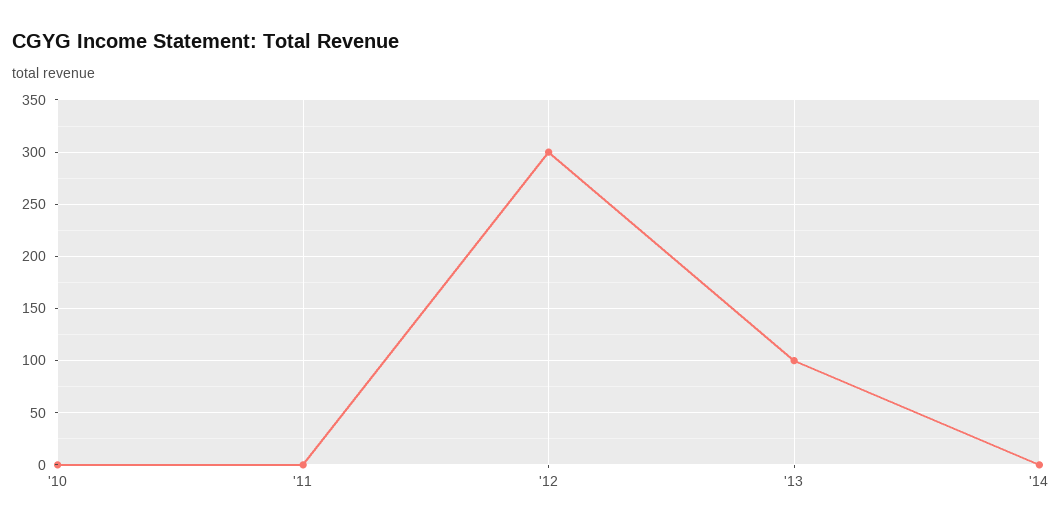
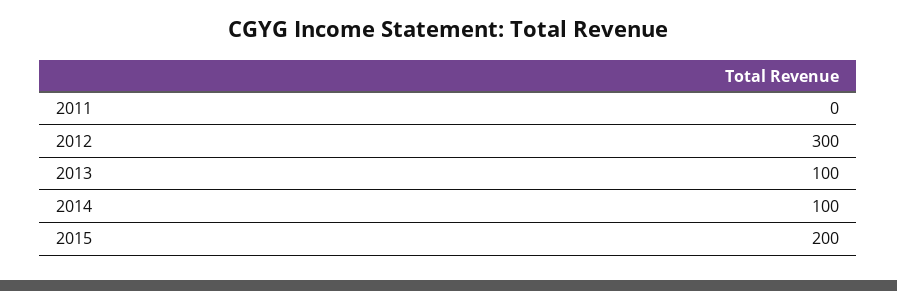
'10: 0 -> none
'14: 0 -> 100
2015: none -> 200

